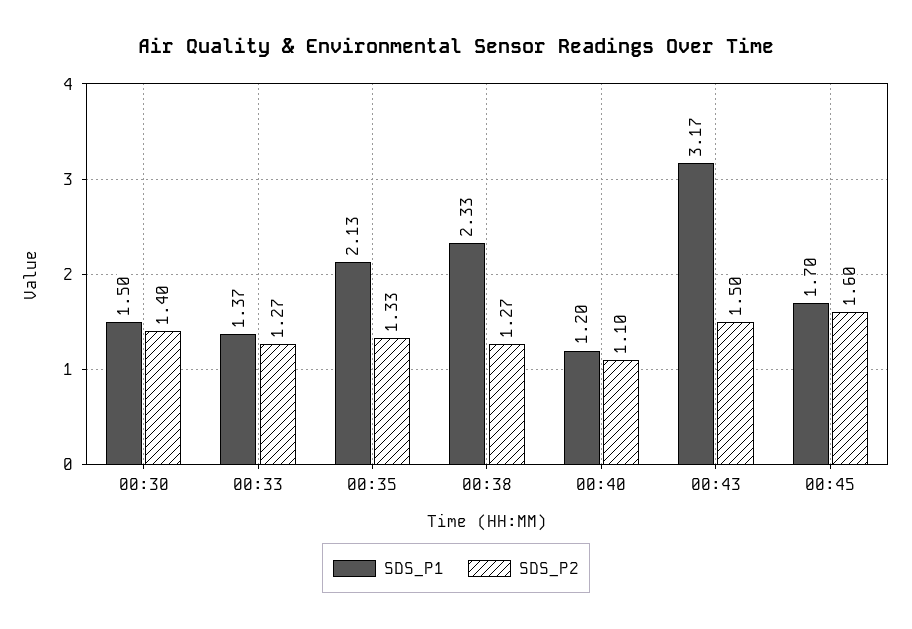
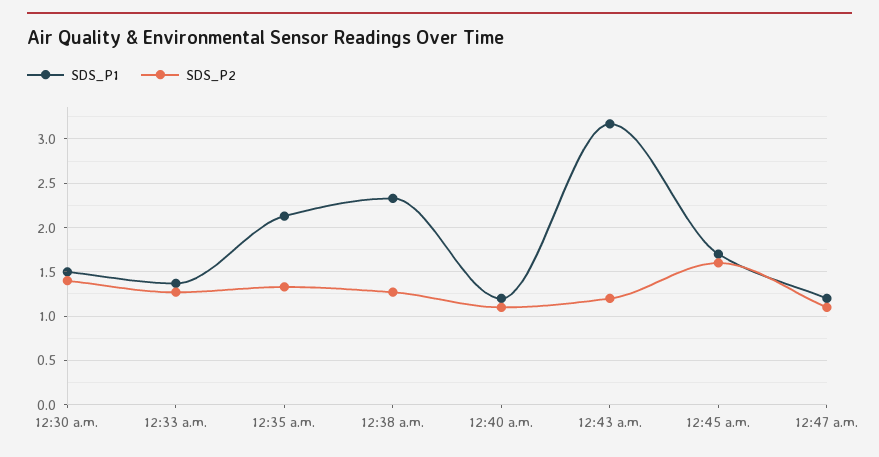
SDS_P2, 00:43: 1.5 -> 1.2
SDS_P1, 12:47 a.m.: none -> 1.2
SDS_P2, 12:47 a.m.: none -> 1.1

